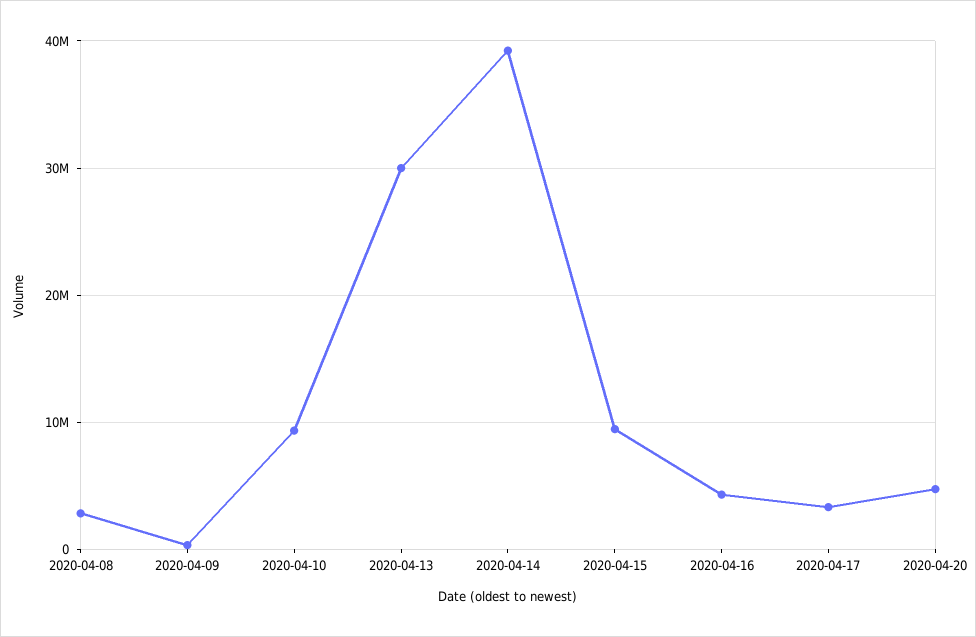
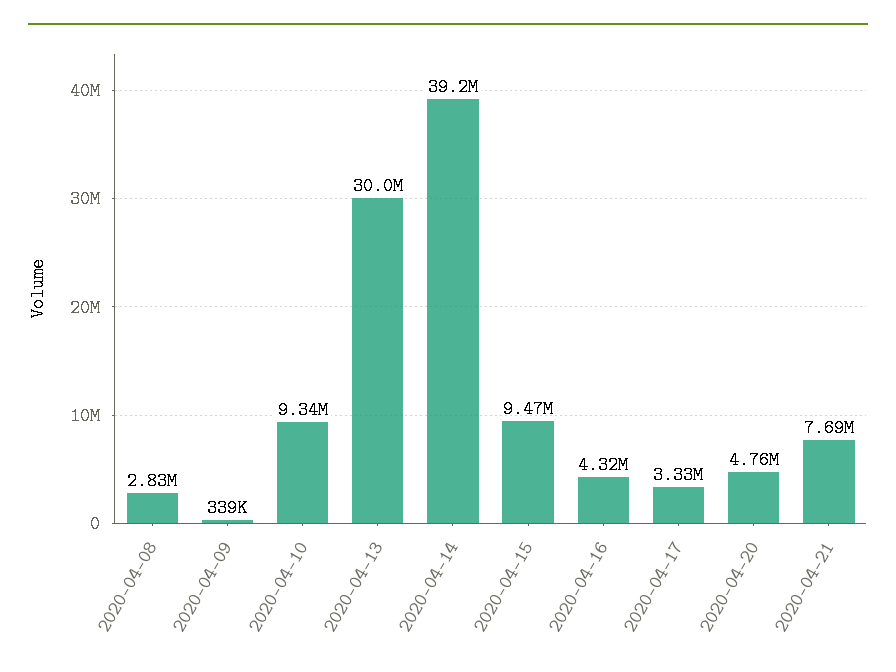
2020-04-21: none -> 7690000

